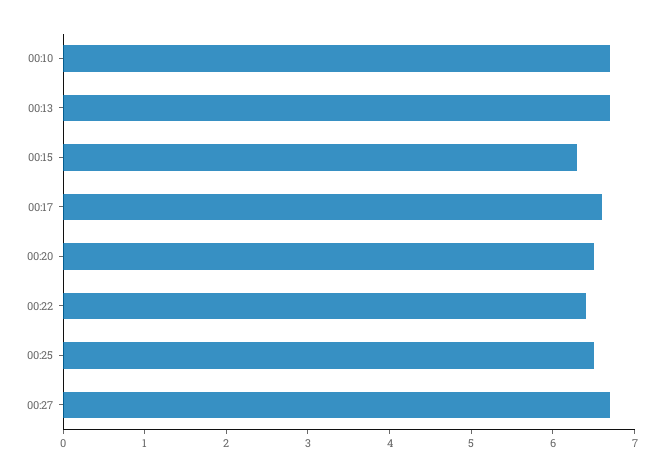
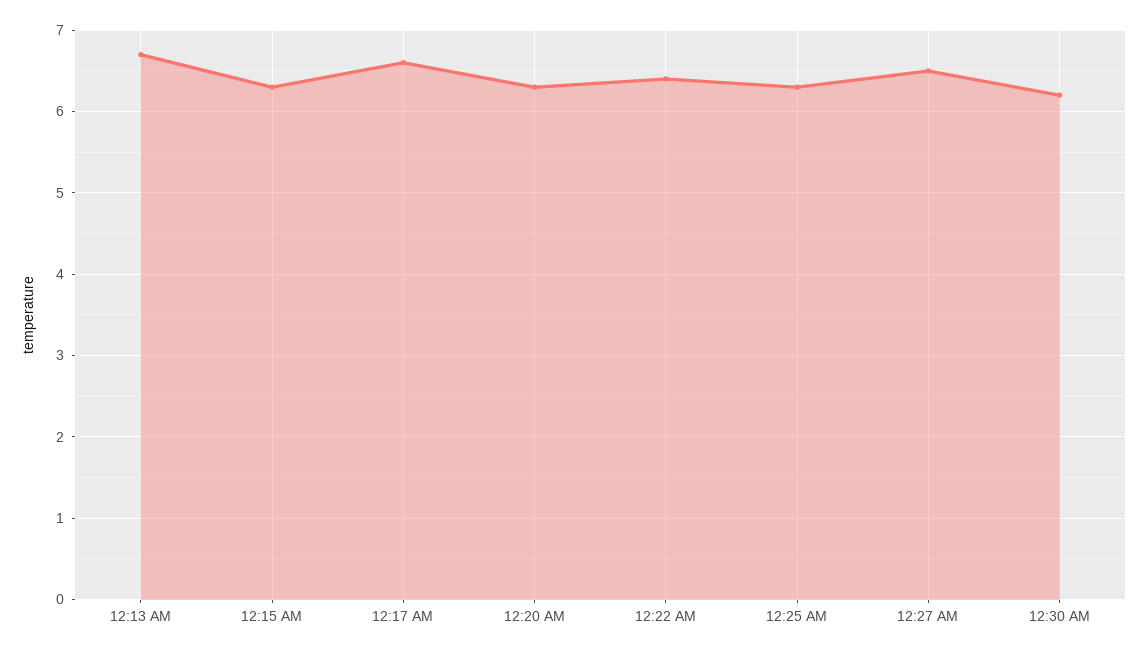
00:10: 6.7 -> none
00:20: 6.5 -> 6.3
00:25: 6.5 -> 6.3
00:27: 6.7 -> 6.5
12:30 AM: none -> 6.2

